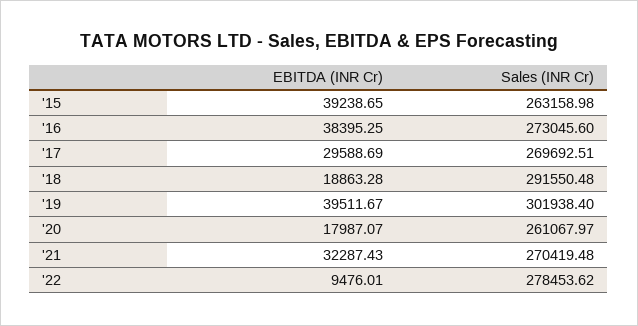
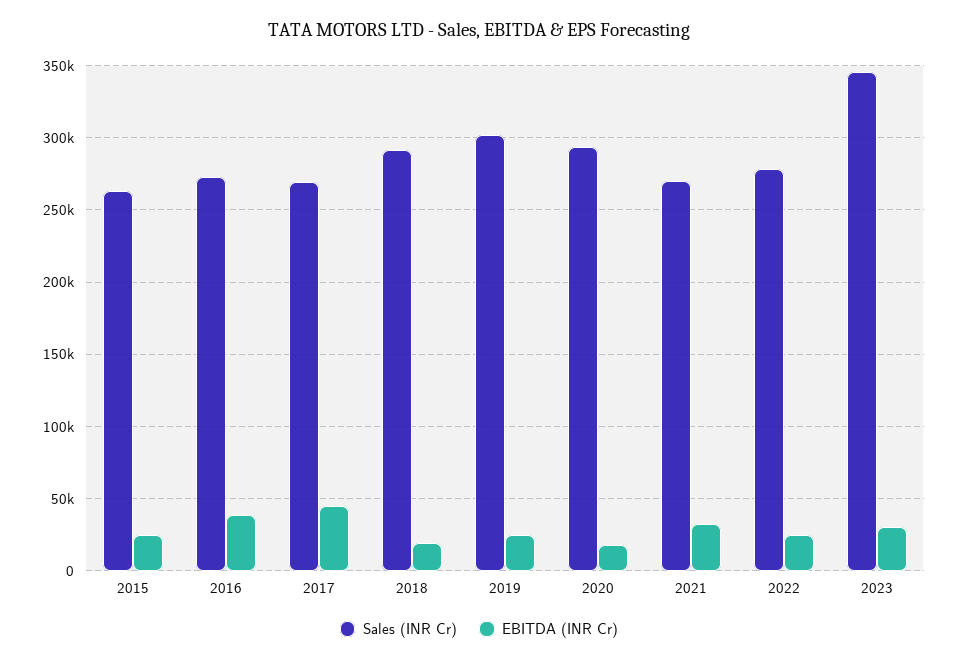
EBITDA (INR Cr), '15: 39238.65 -> 25000
EBITDA (INR Cr), '17: 29588.69 -> 45000
EBITDA (INR Cr), '19: 39511.67 -> 25000
Sales (INR Cr), '20: 261067.97 -> 295000
EBITDA (INR Cr), '22: 9476.01 -> 25000
Sales (INR Cr), 2023: none -> 345000
EBITDA (INR Cr), 2023: none -> 30000

